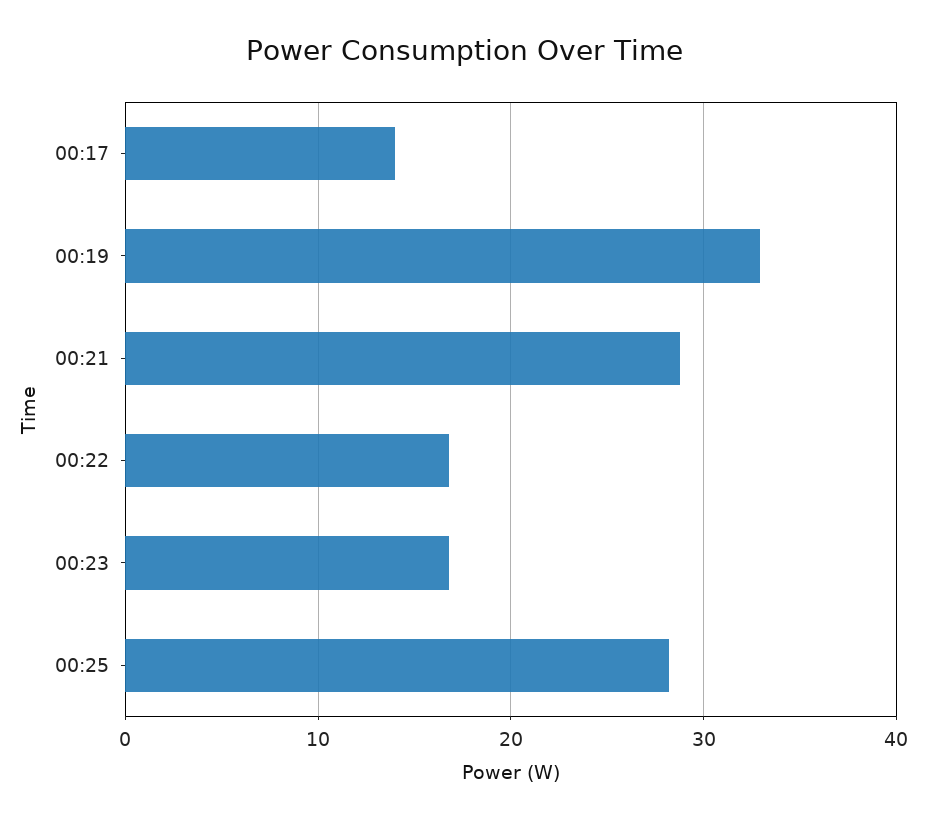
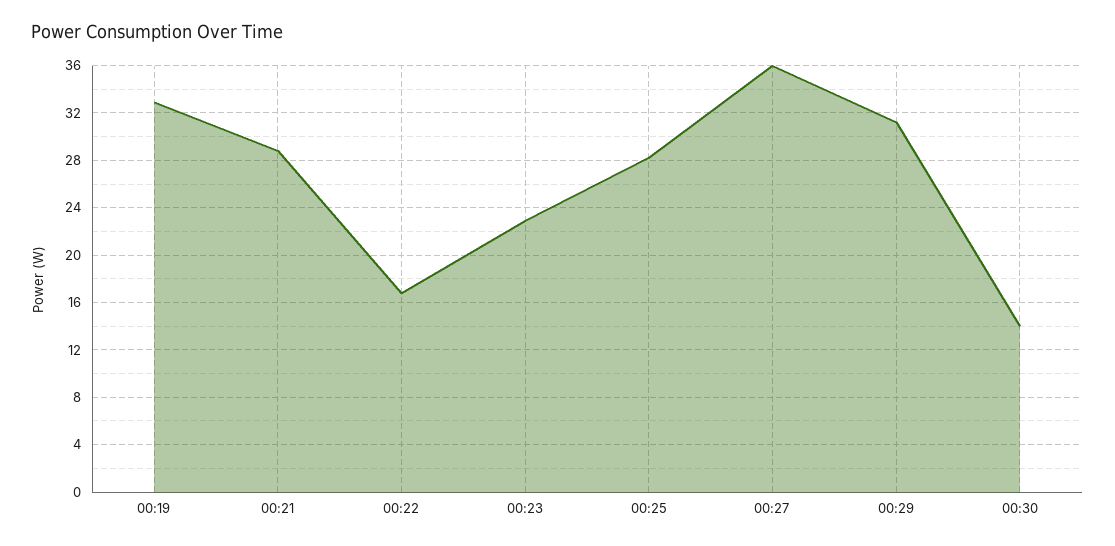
00:17: 14 -> none
00:23: 17 -> 23
00:27: none -> 36
00:29: none -> 31
00:30: none -> 14

